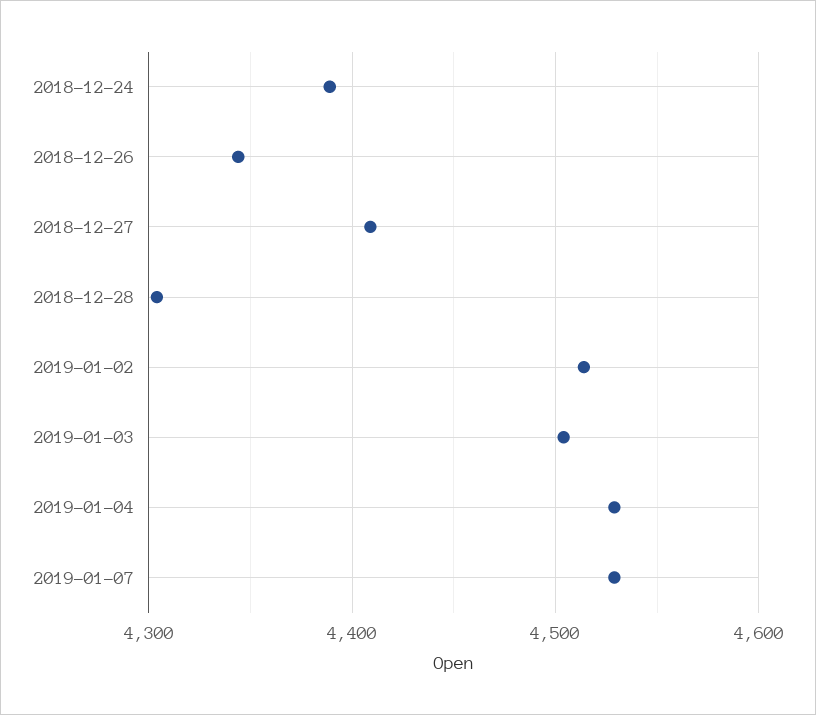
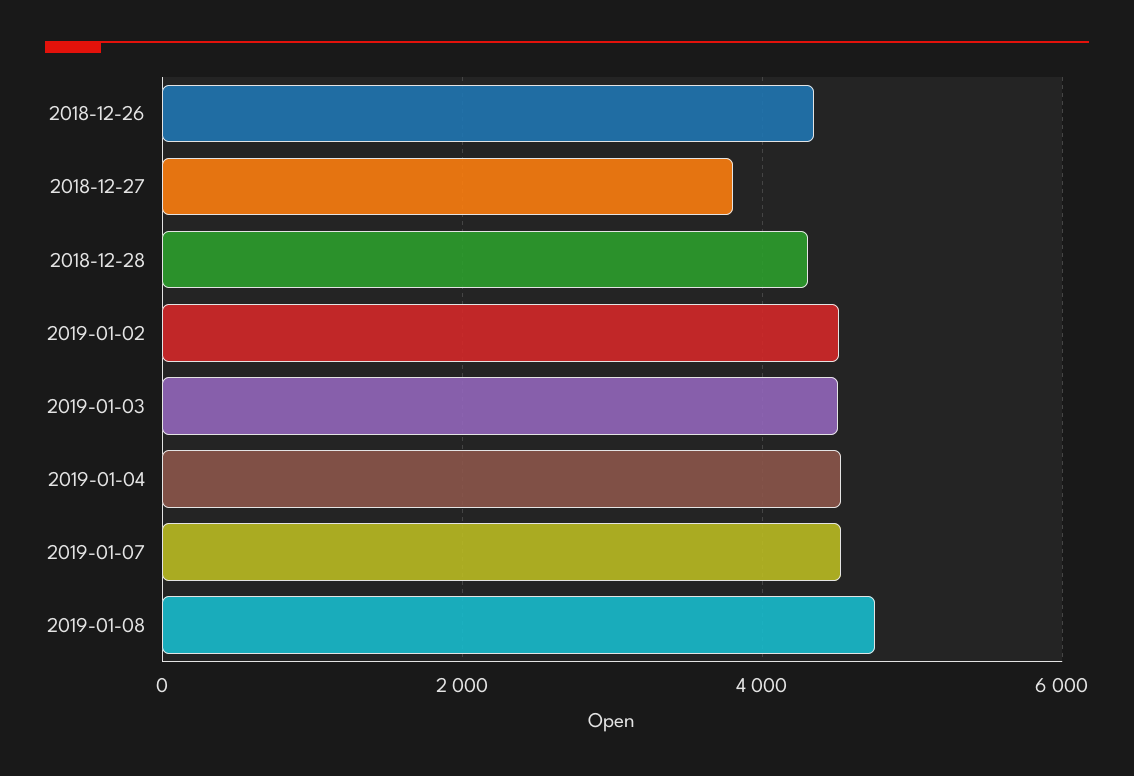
2018-12-24: 4390 -> none
2018-12-27: 4410 -> 3800
2019-01-08: none -> 4800

